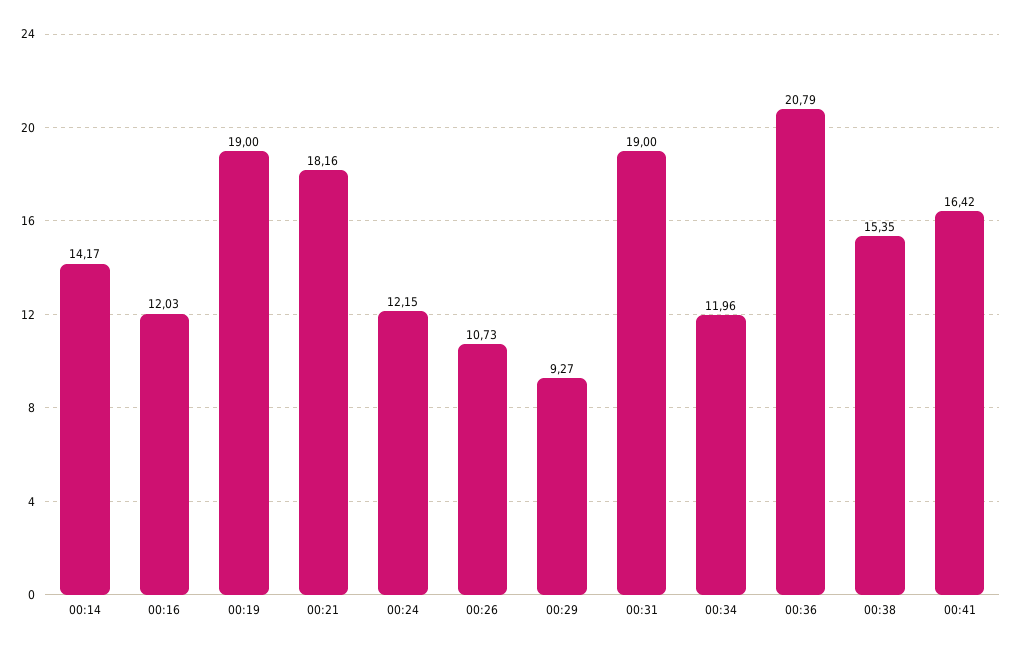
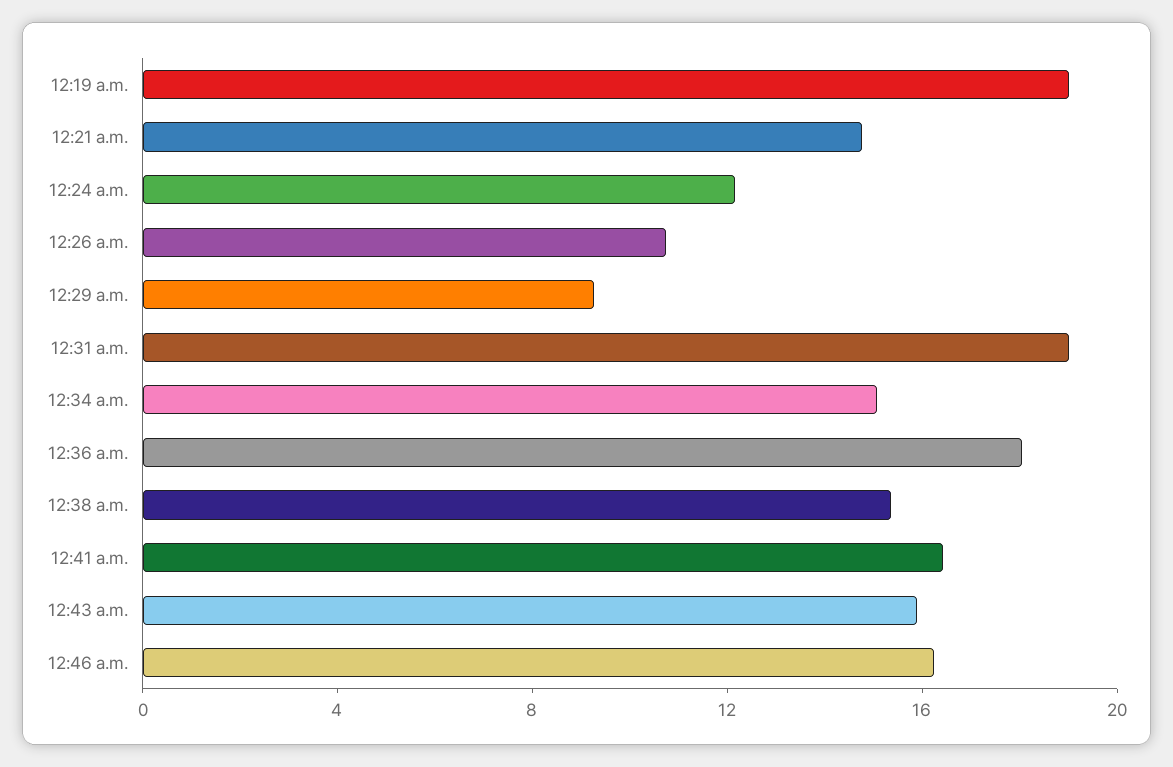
00:14: 14.17 -> none
00:16: 12.03 -> none
00:21: 18.16 -> 15
00:34: 11.96 -> 15
00:36: 20.79 -> 18
12:43 a.m.: none -> 16
12:46 a.m.: none -> 16

